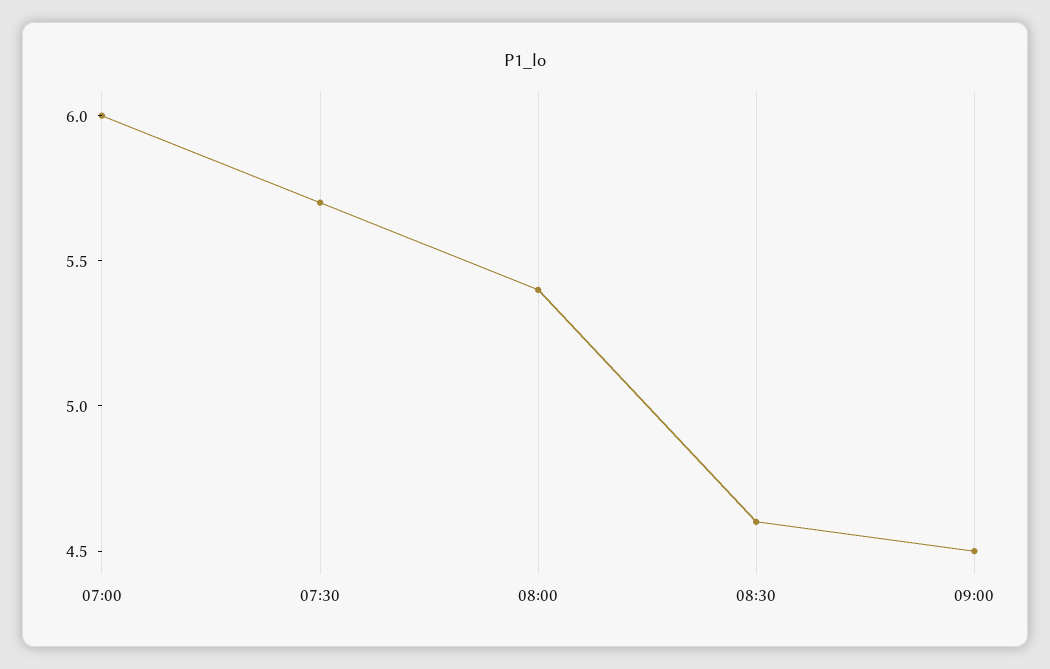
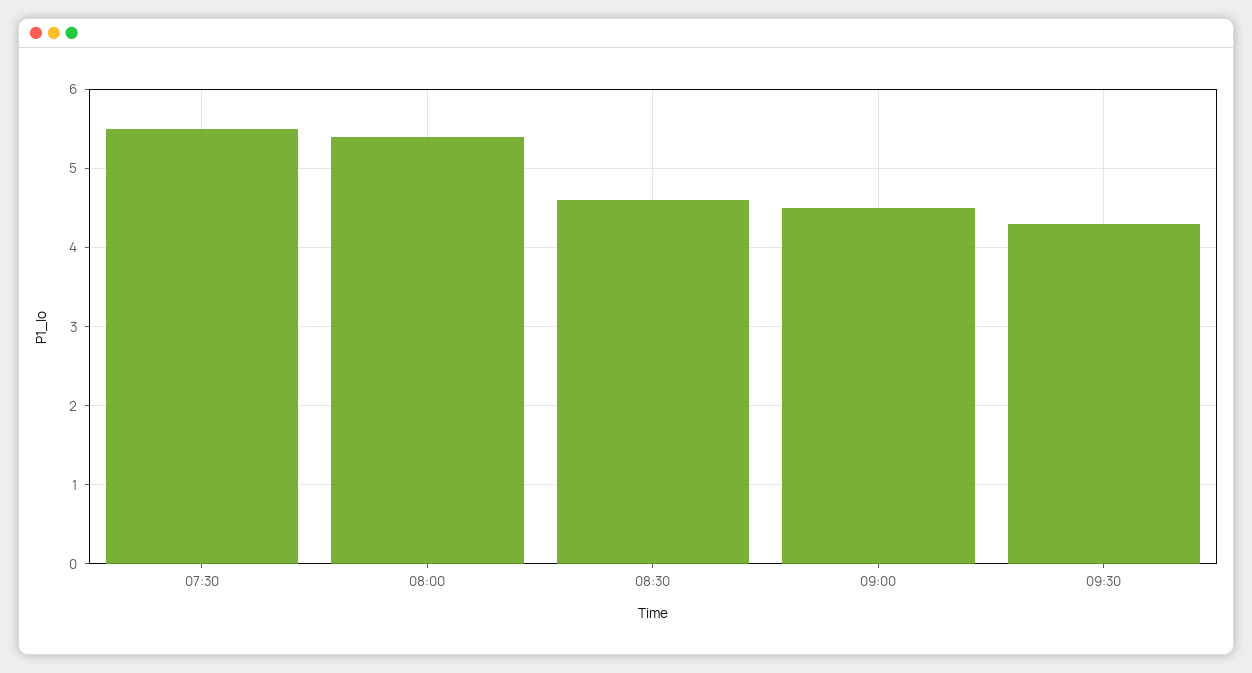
07:00: 6 -> none
07:30: 5.7 -> 5.5
09:30: none -> 4.3

